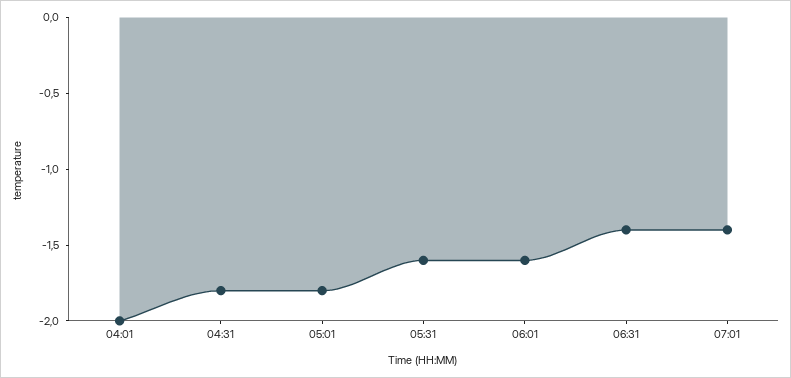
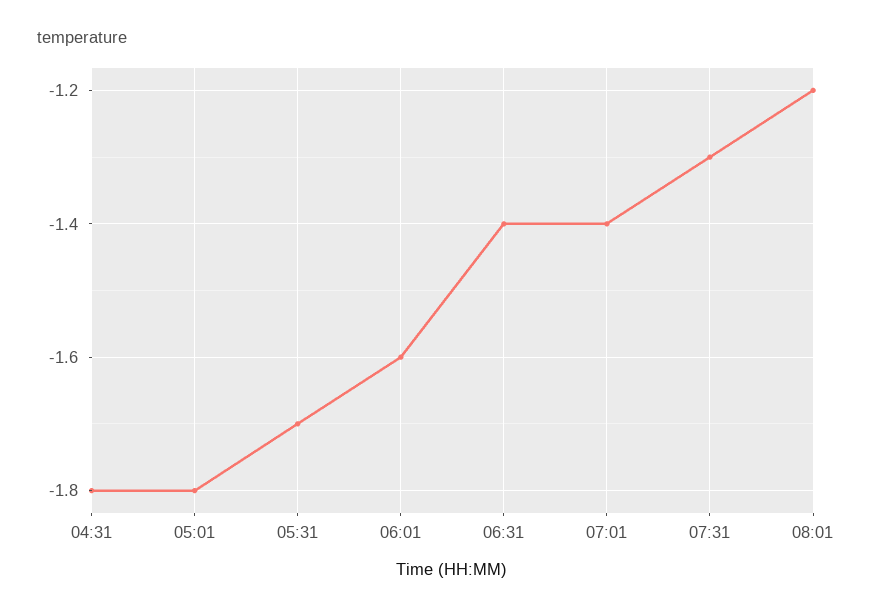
04:01: -2 -> none
05:31: -1.6 -> -1.7
07:31: none -> -1.3
08:01: none -> -1.2

